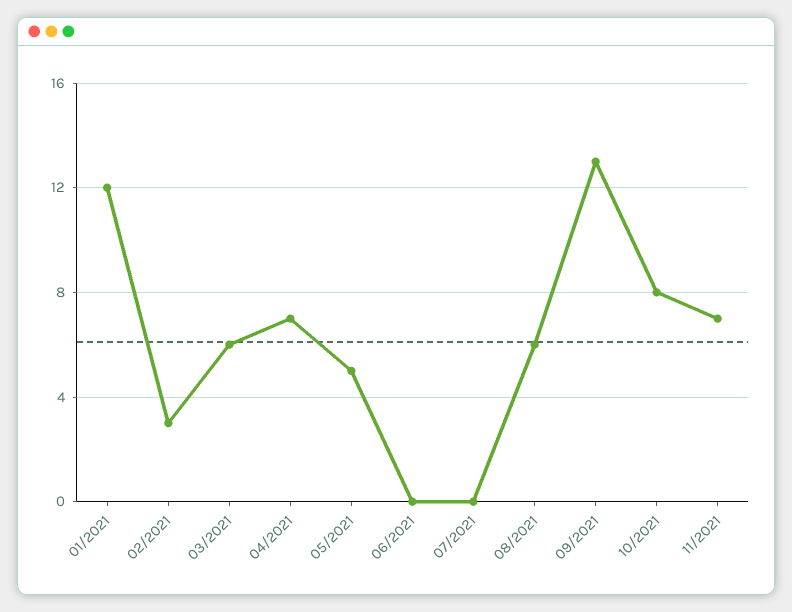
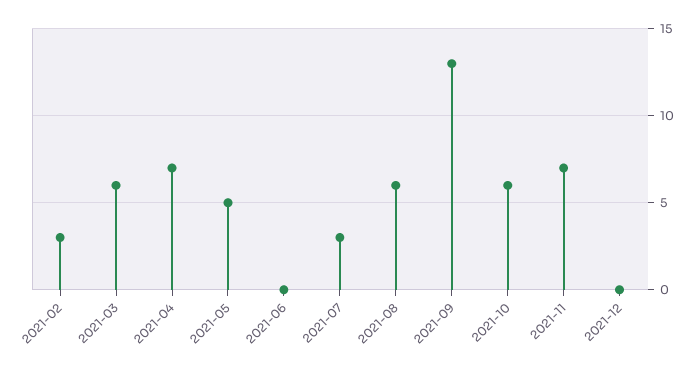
01/2021: 12 -> none
07/2021: 0 -> 3
10/2021: 8 -> 6
2021-12: none -> 0

